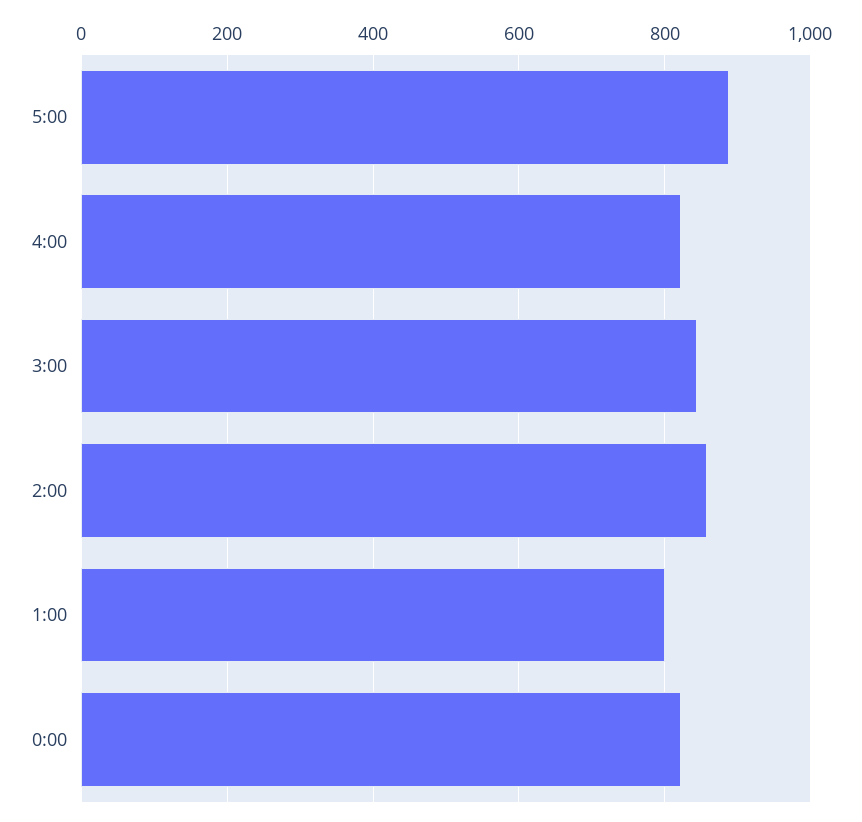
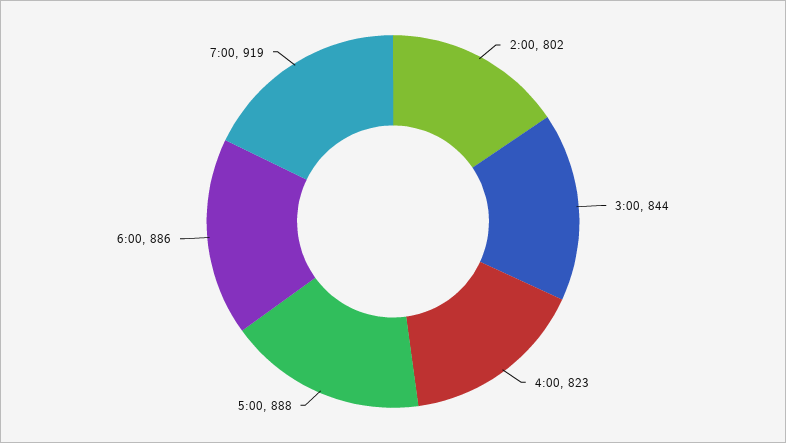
2:00: 860 -> 802
1:00: 800 -> none
0:00: 820 -> none
6:00: none -> 886
7:00: none -> 919

